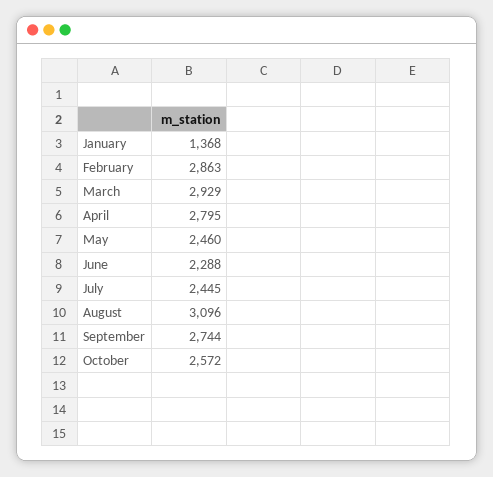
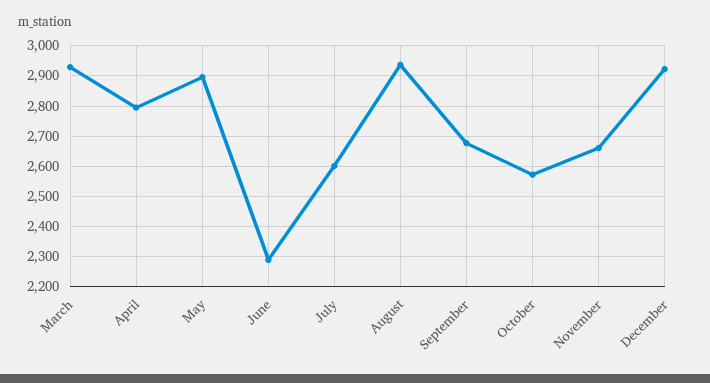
January: 1368 -> none
February: 2863 -> none
May: 2460 -> 2900
July: 2445 -> 2600
August: 3096 -> 2940
September: 2744 -> 2680
November: none -> 2660
December: none -> 2920

